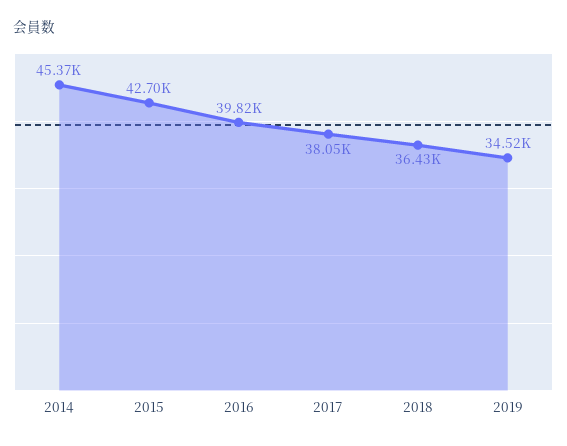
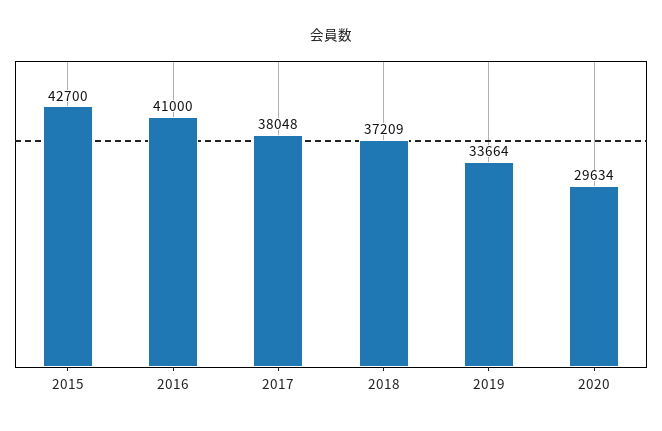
2014: 45370 -> none
2016: 39820 -> 41000
2018: 36430 -> 37209
2019: 34520 -> 33664
2020: none -> 29634

